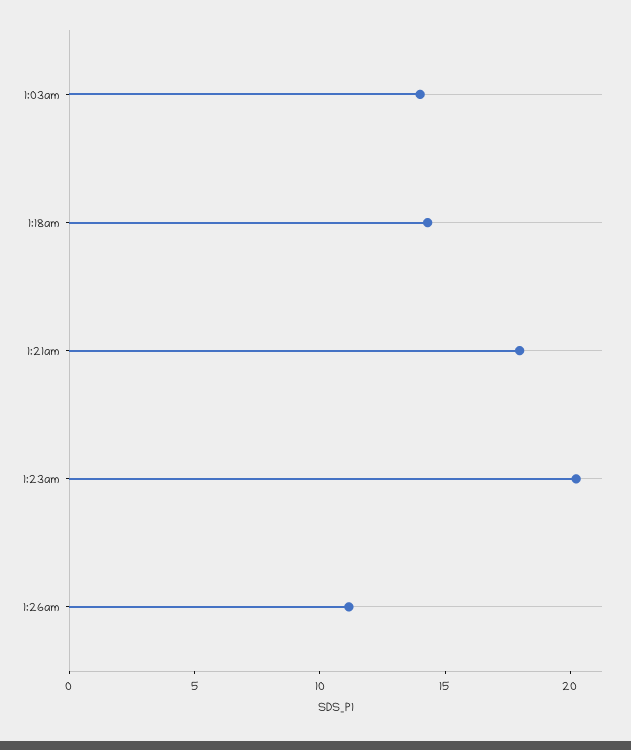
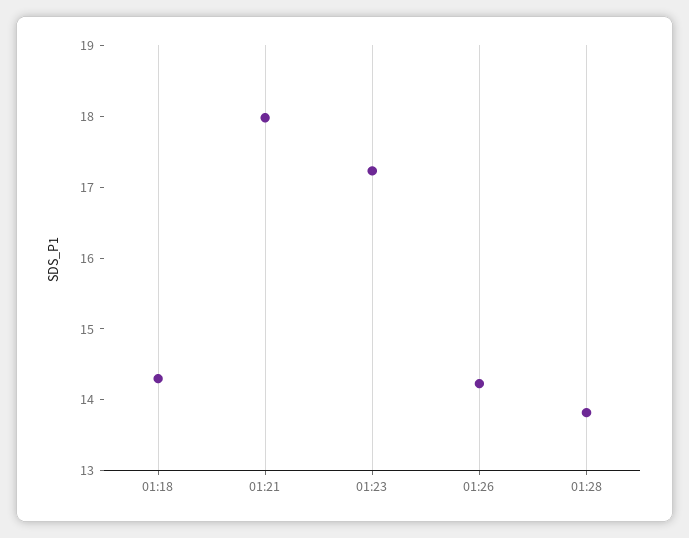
1:03am: 14 -> none
1:23am: 20 -> 17.2
1:26am: 11 -> 14.2
01:28: none -> 13.8

